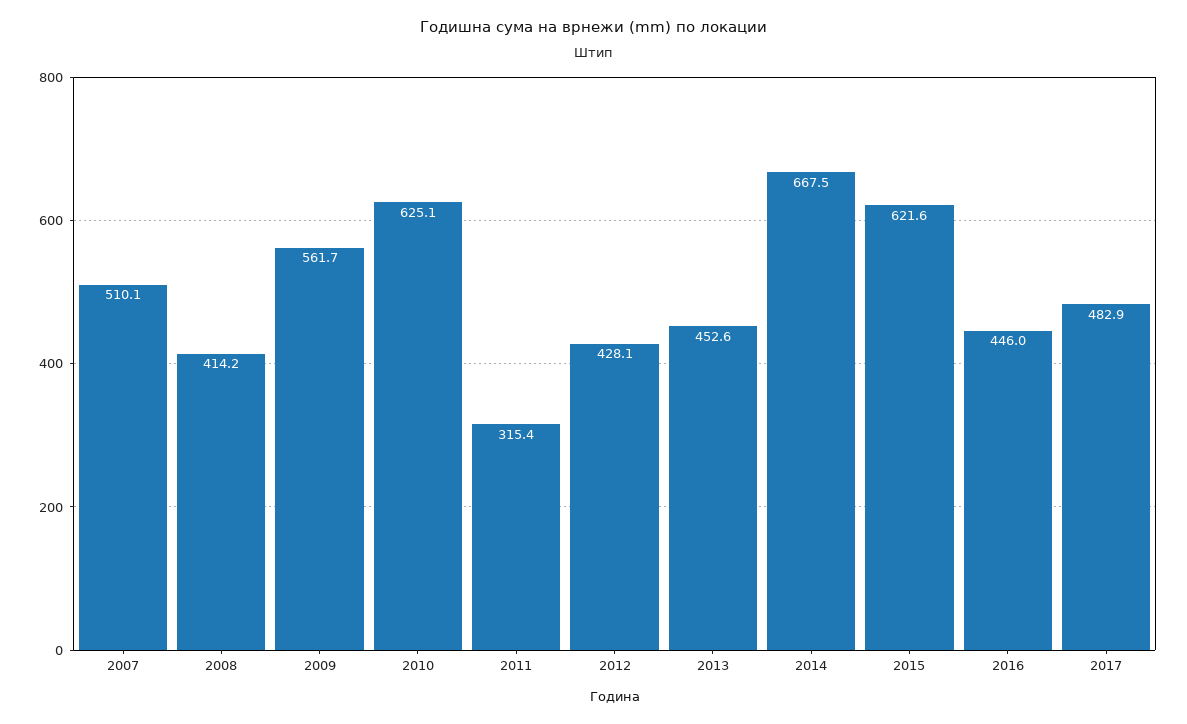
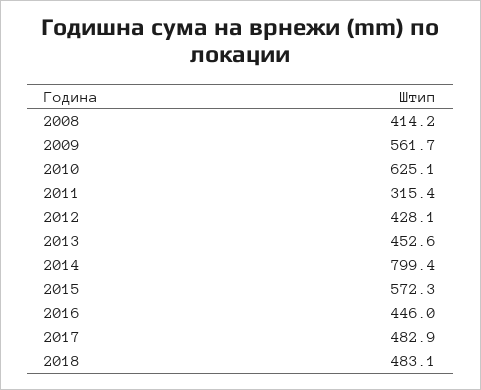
2007: 510.1 -> none
2014: 667.5 -> 799.4
2015: 621.6 -> 572.3
2018: none -> 483.1

